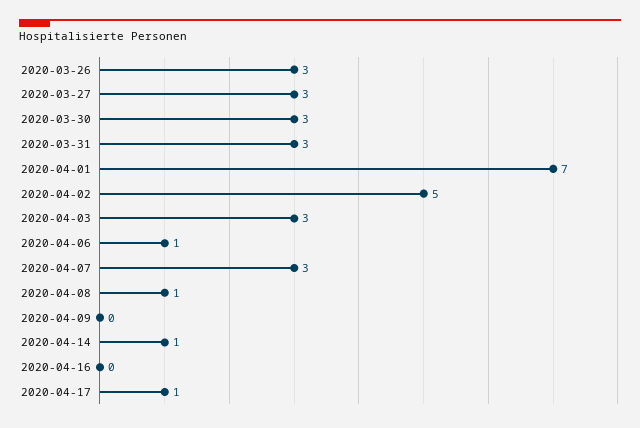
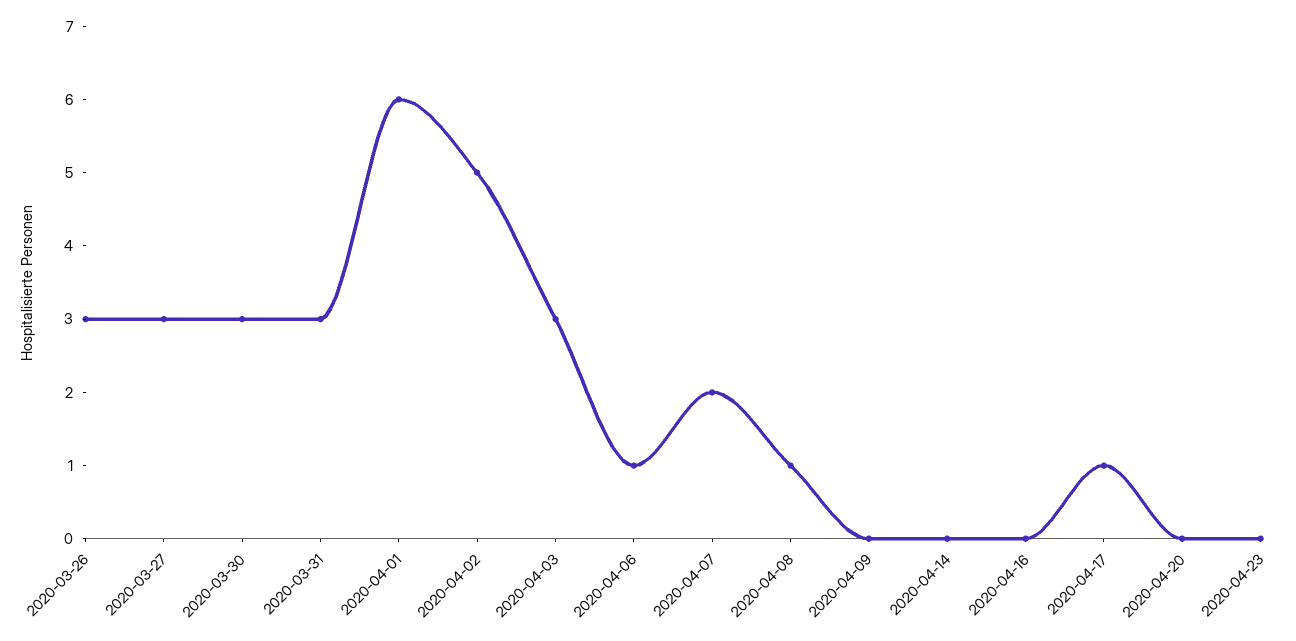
2020-04-01: 7 -> 6
2020-04-07: 3 -> 2
2020-04-14: 1 -> 0
2020-04-20: none -> 0
2020-04-23: none -> 0

